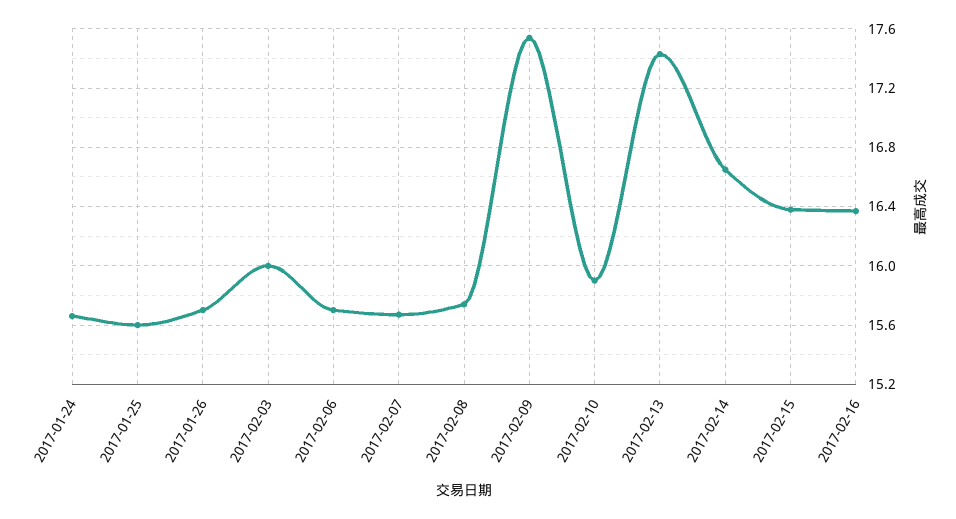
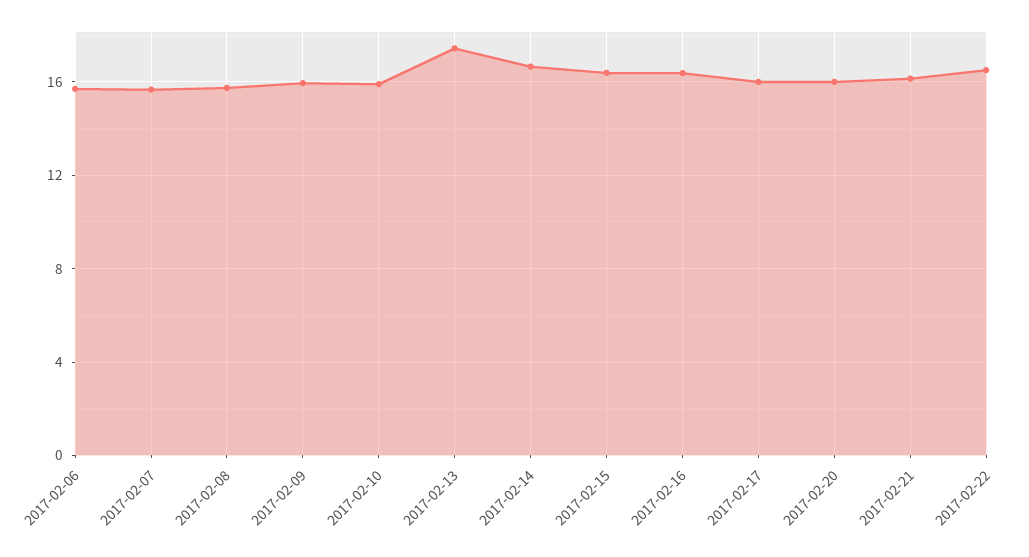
2017-01-24: 15.65 -> none
2017-01-25: 15.6 -> none
2017-01-26: 15.7 -> none
2017-02-03: 16 -> none
2017-02-09: 17.55 -> 16
2017-02-17: none -> 16
2017-02-20: none -> 16
2017-02-21: none -> 16
2017-02-22: none -> 16.5

